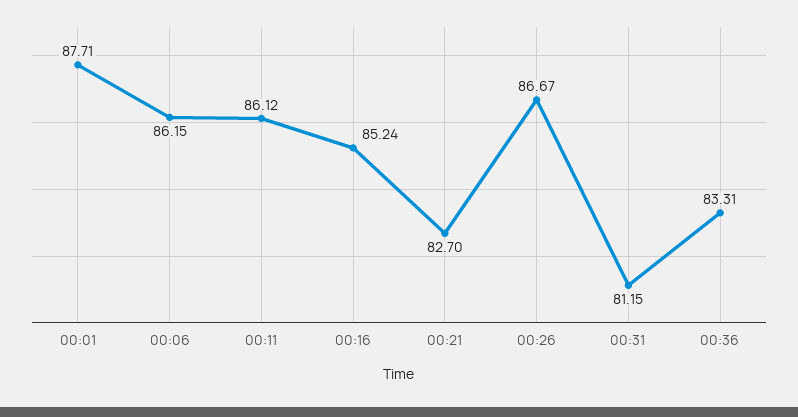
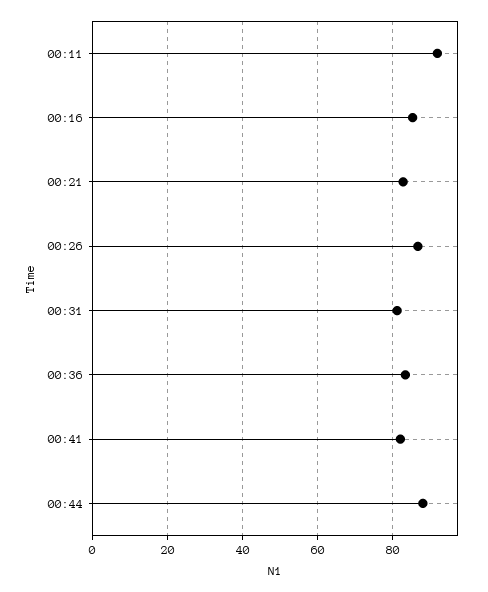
00:01: 87.71 -> none
00:06: 86.15 -> none
00:11: 86.12 -> 92
00:41: none -> 82
00:44: none -> 88

